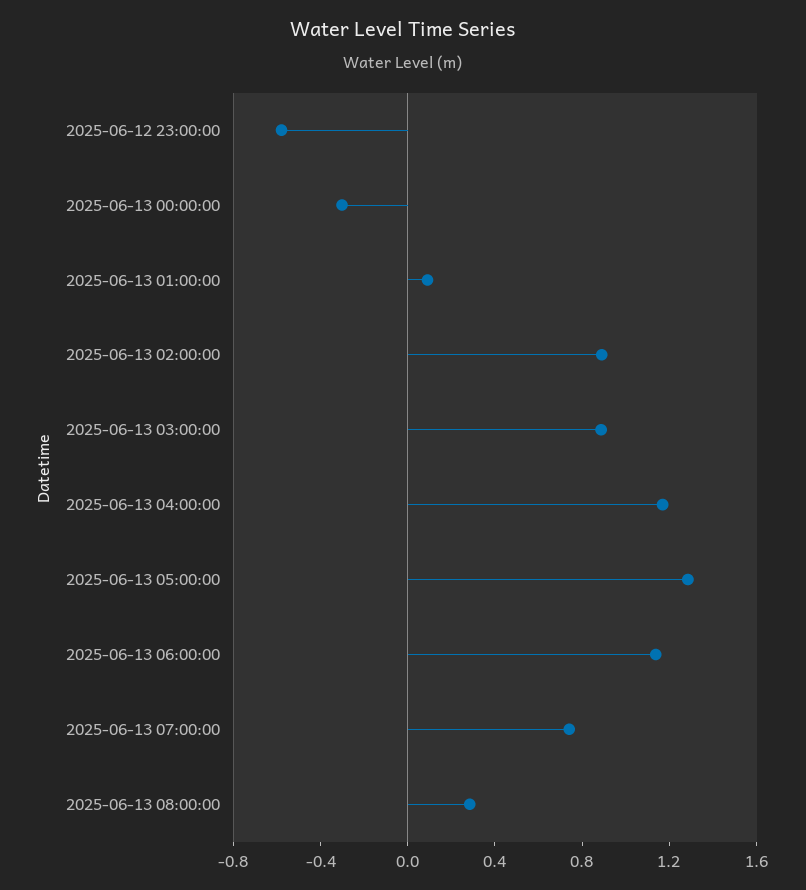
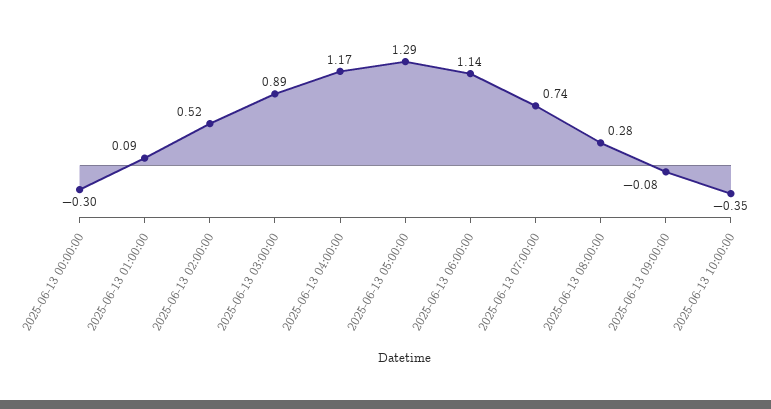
2025-06-12 23:00:00: -0.6 -> none
2025-06-13 02:00:00: 0.9 -> 0.52
2025-06-13 09:00:00: none -> -0.08
2025-06-13 10:00:00: none -> -0.35

